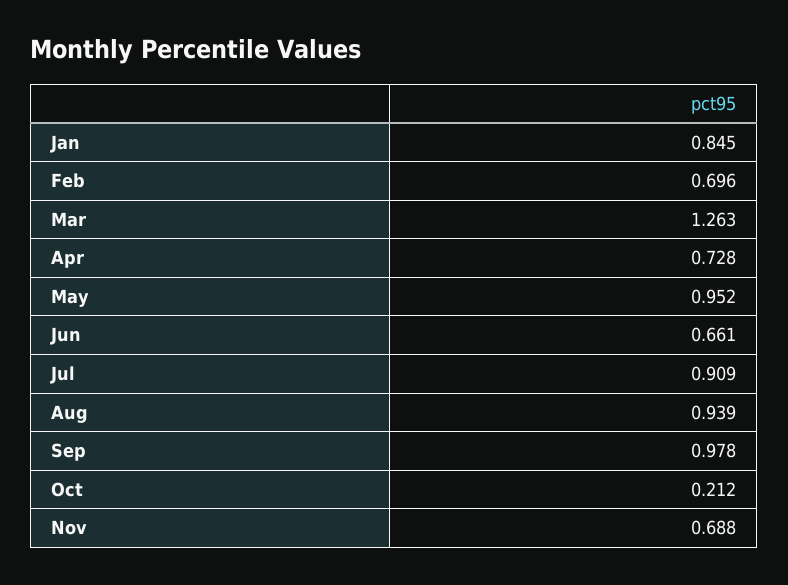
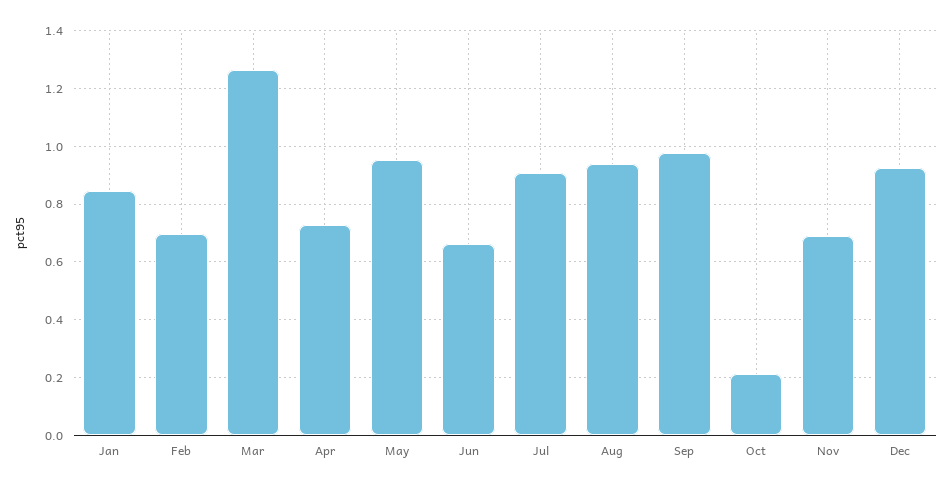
Dec: none -> 0.925

